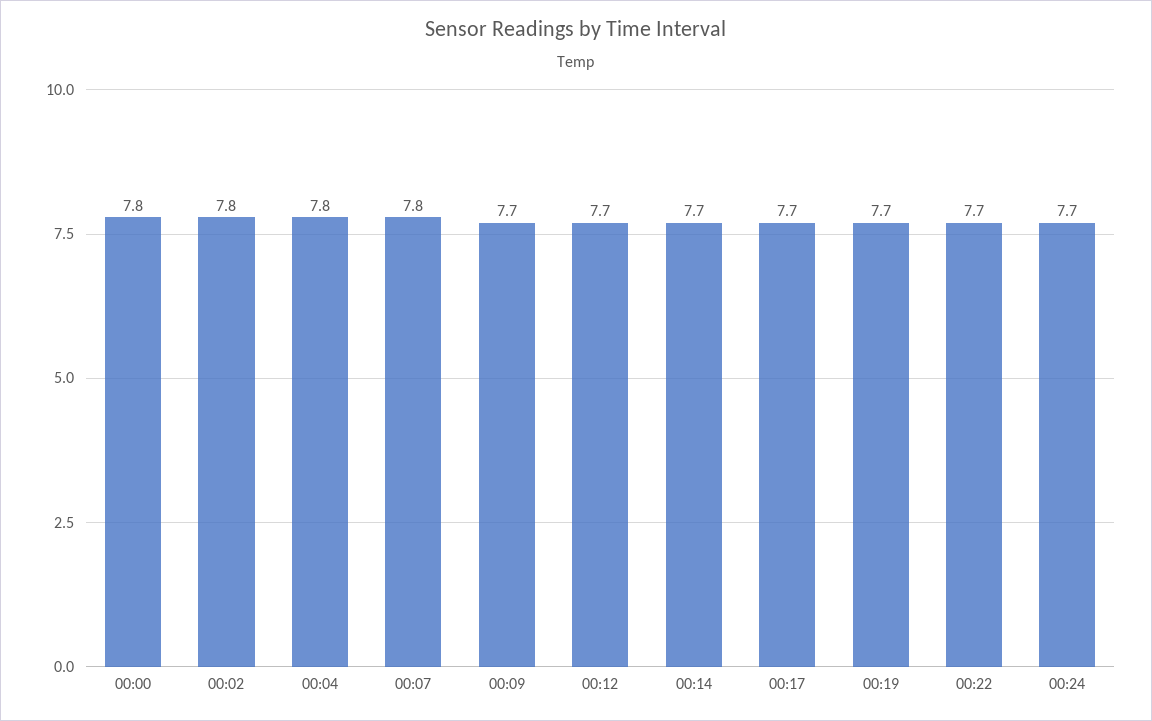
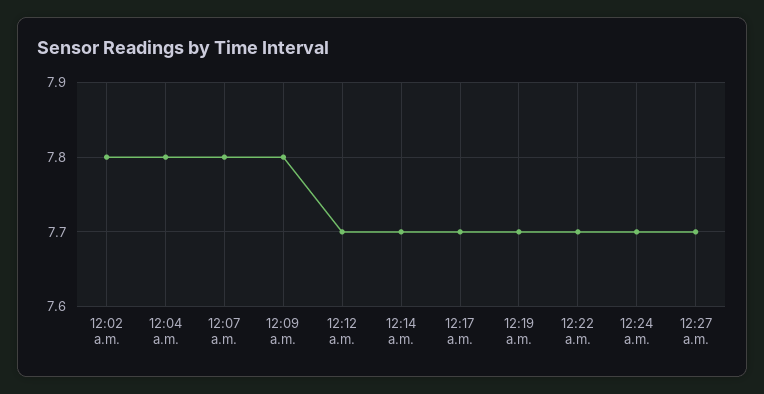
00:00: 7.8 -> none
00:09: 7.7 -> 7.8
12:27 a.m.: none -> 7.7

